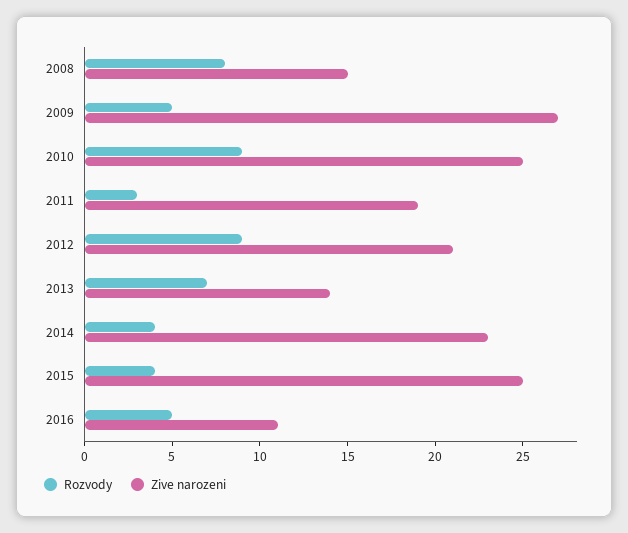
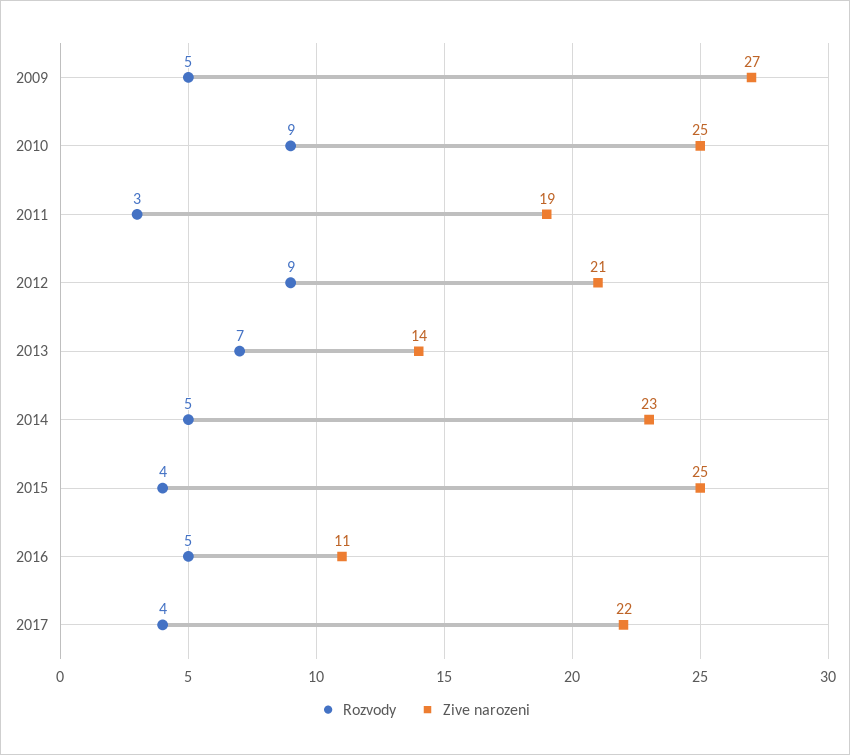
Rozvody, 2008: 8 -> none
Zive narozeni, 2008: 15 -> none
Rozvody, 2014: 4 -> 5
Rozvody, 2017: none -> 4
Zive narozeni, 2017: none -> 22

